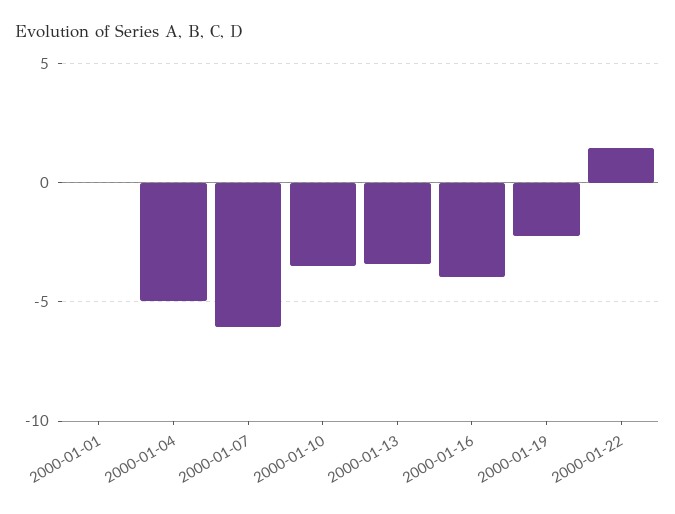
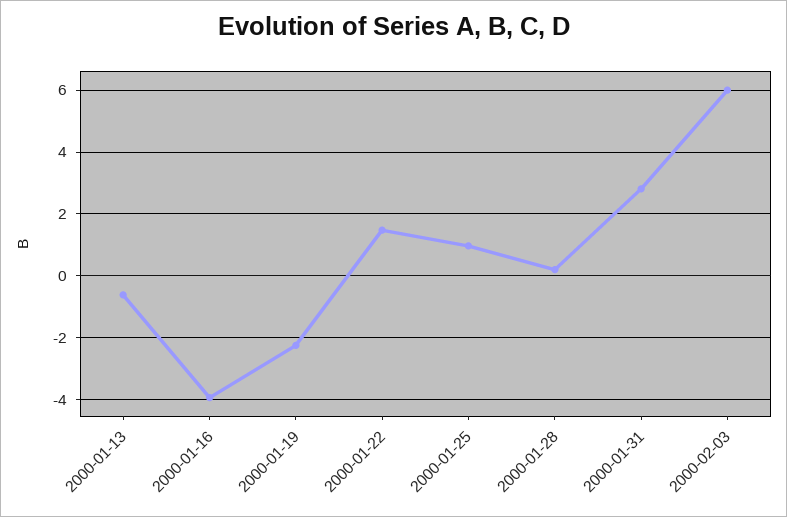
2000-01-01: 0 -> none
2000-01-04: -5 -> none
2000-01-07: -6 -> none
2000-01-10: -3.5 -> none
2000-01-13: -3.5 -> -0.6
2000-01-25: none -> 1
2000-01-28: none -> 0.2
2000-01-31: none -> 2.8
2000-02-03: none -> 6

